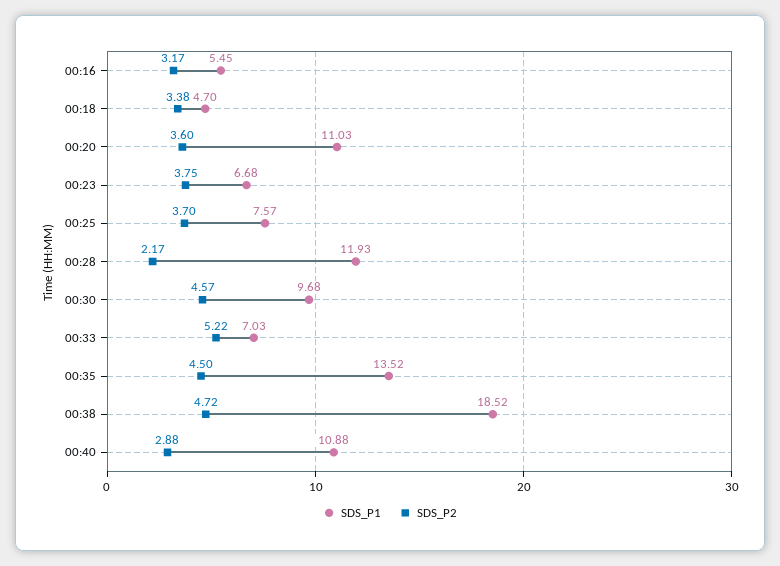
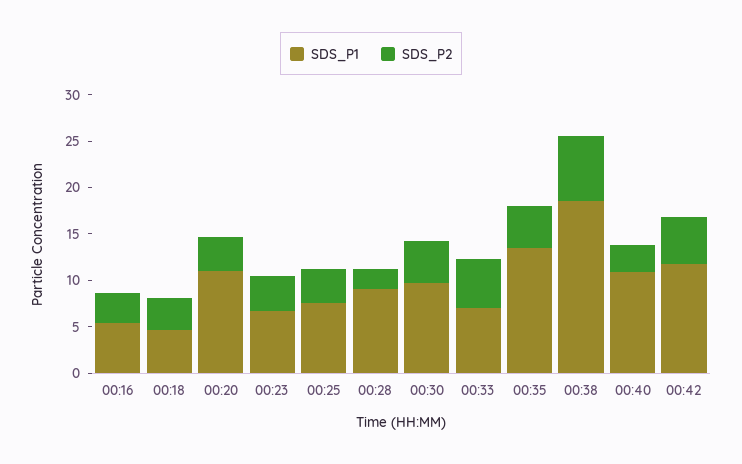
SDS_P1, 00:28: 11.93 -> 9
SDS_P2, 00:38: 4.72 -> 7
SDS_P1, 00:42: none -> 12
SDS_P2, 00:42: none -> 5

